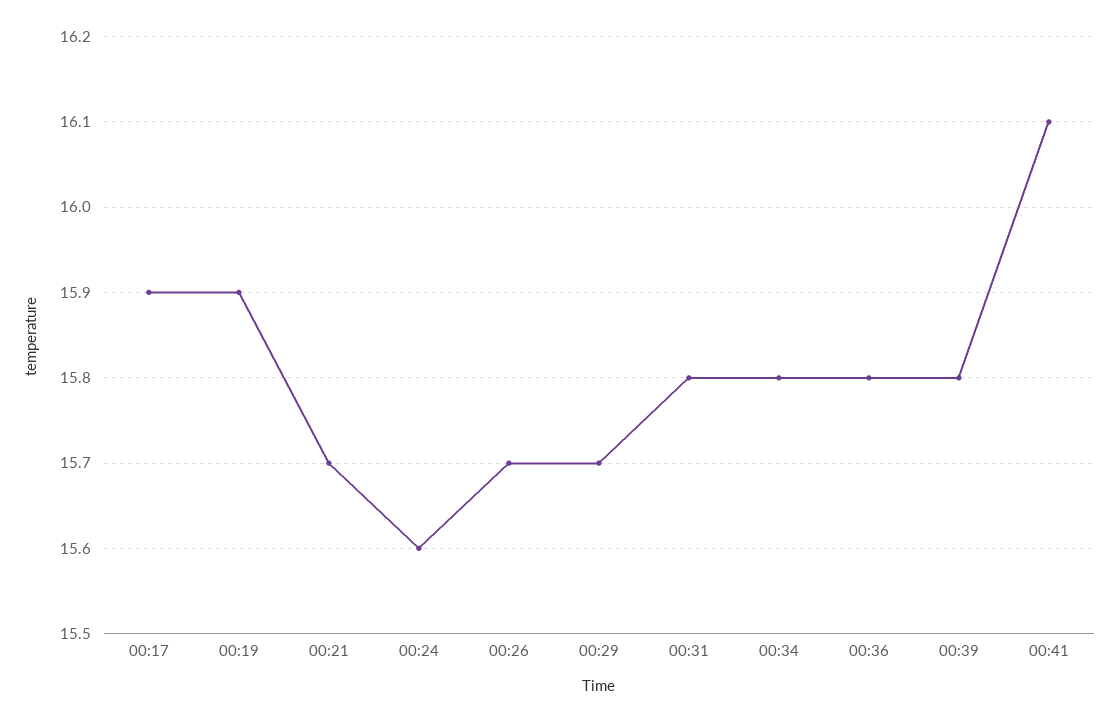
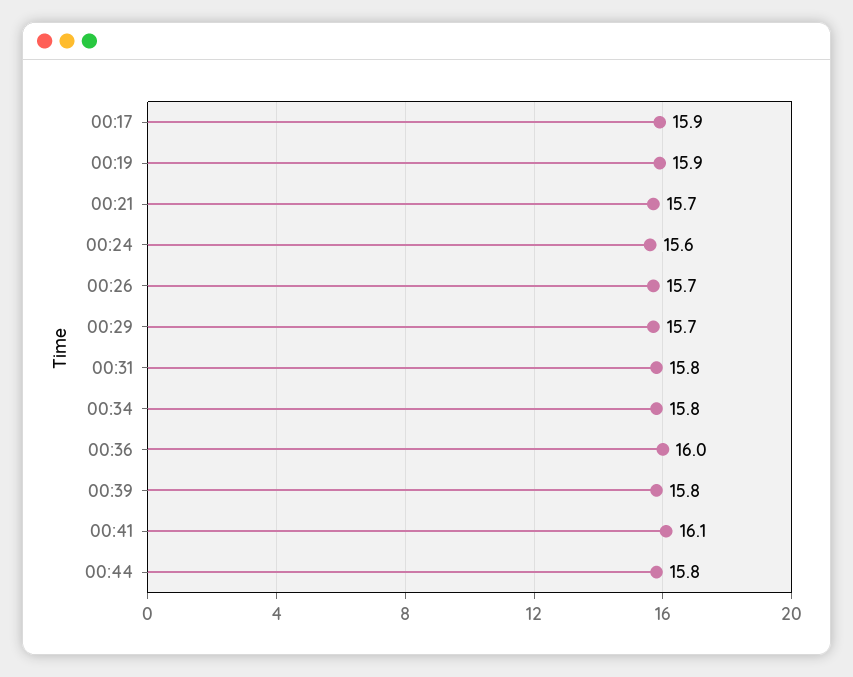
00:36: 15.8 -> 16
00:44: none -> 15.8

